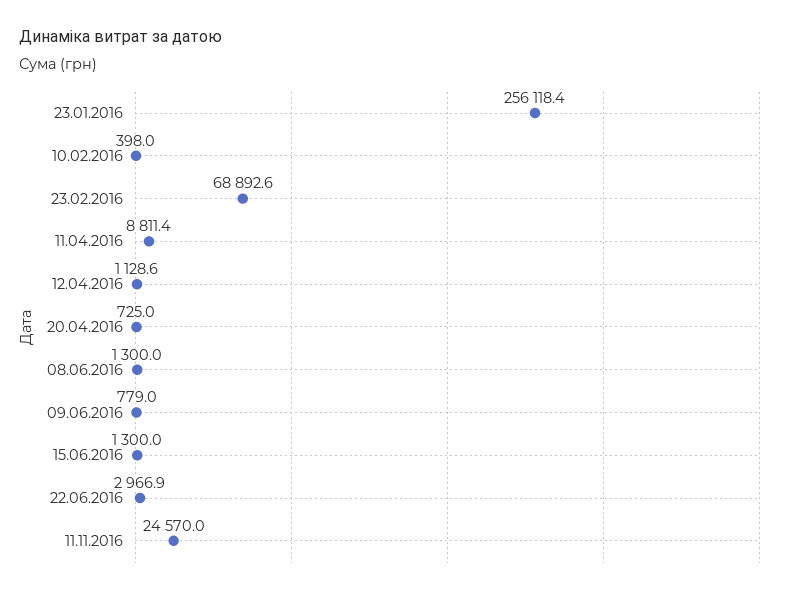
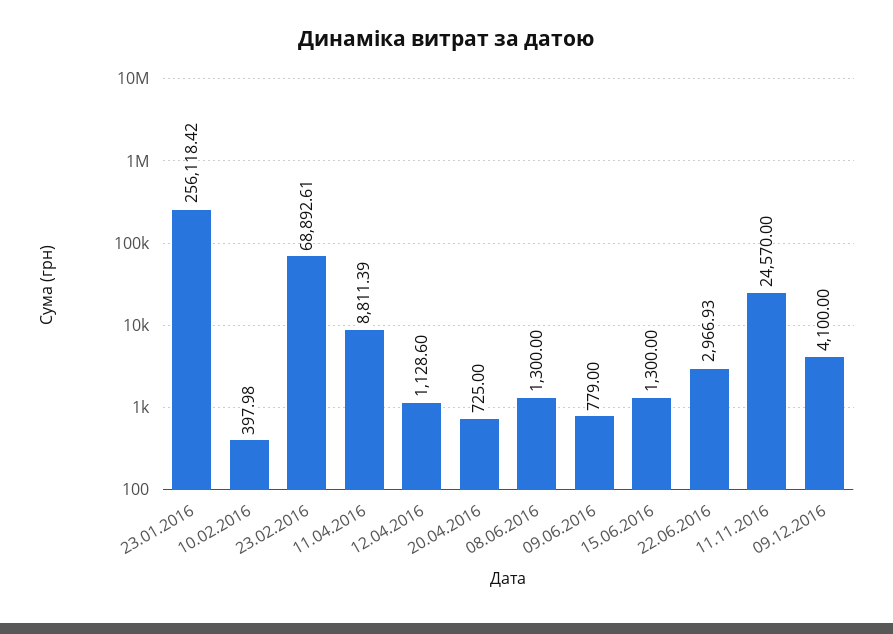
09.12.2016: none -> 4100

